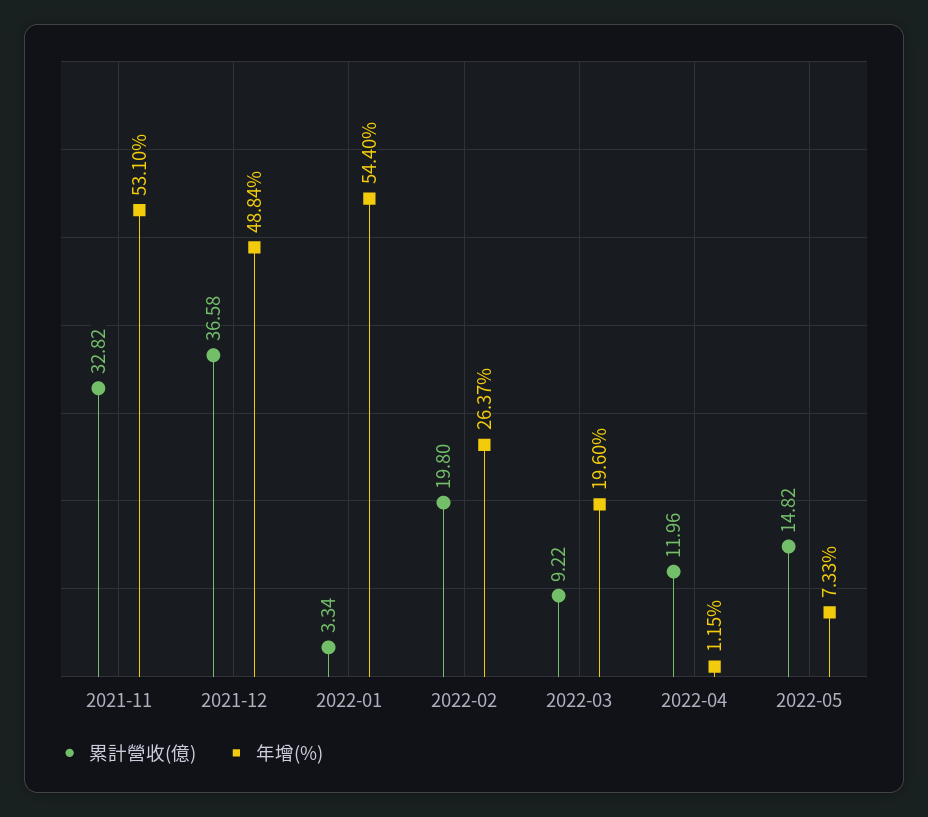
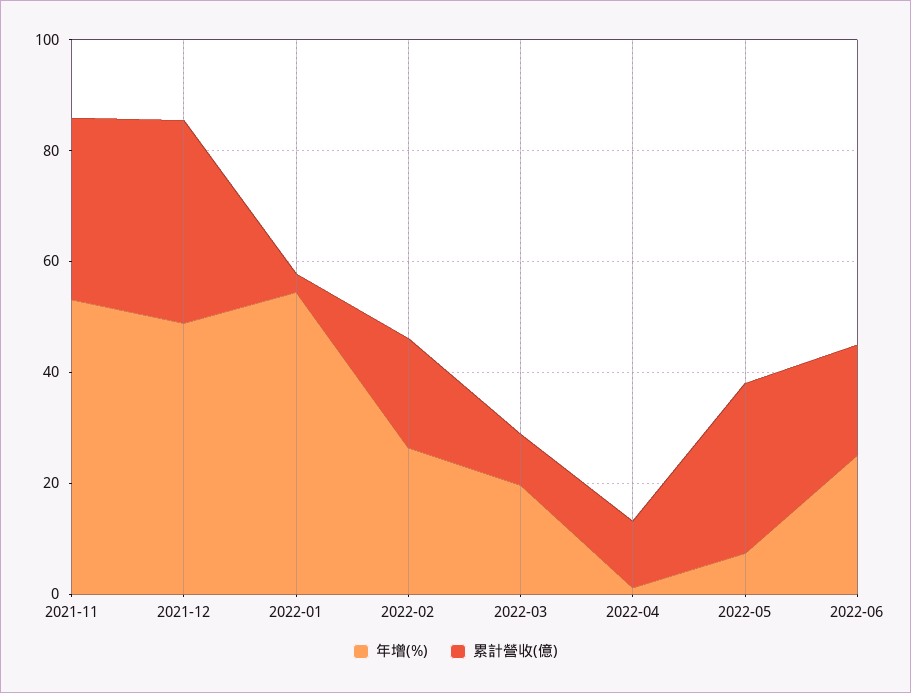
累計營收(億), 2022-05: 14.82 -> 30
年增(%), 2022-06: none -> 25
累計營收(億), 2022-06: none -> 20

